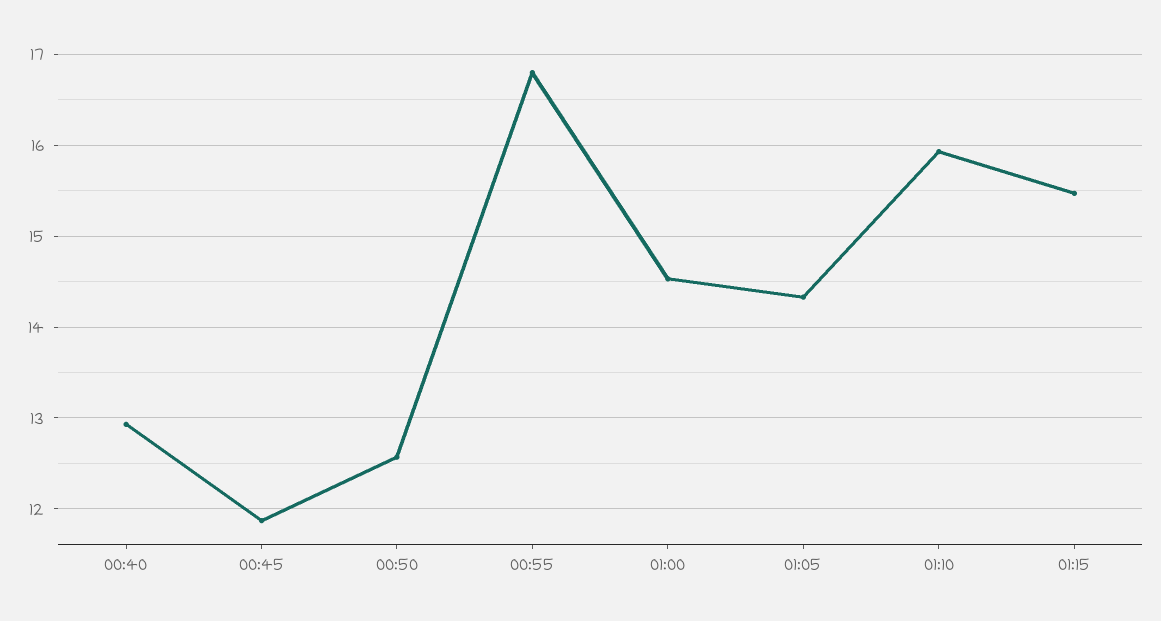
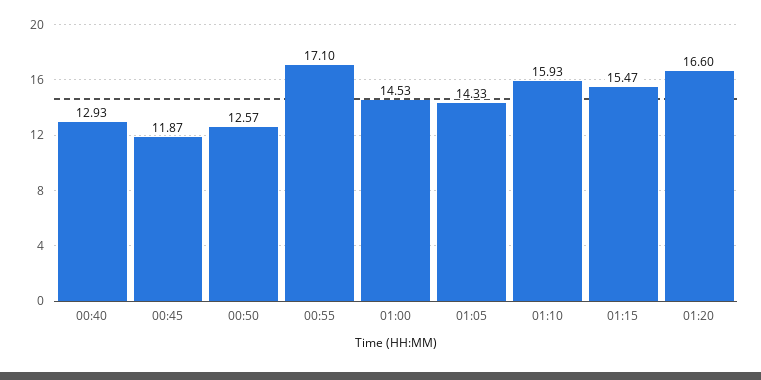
00:55: 16.8 -> 17.1
01:20: none -> 16.6

